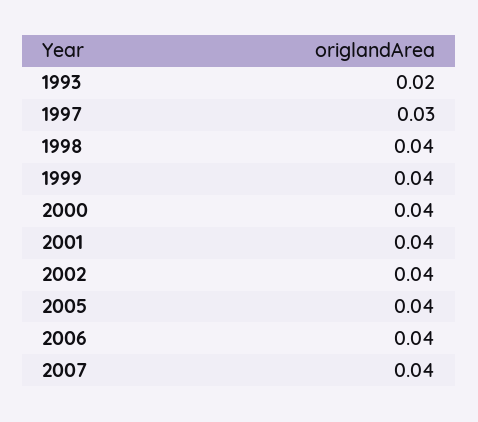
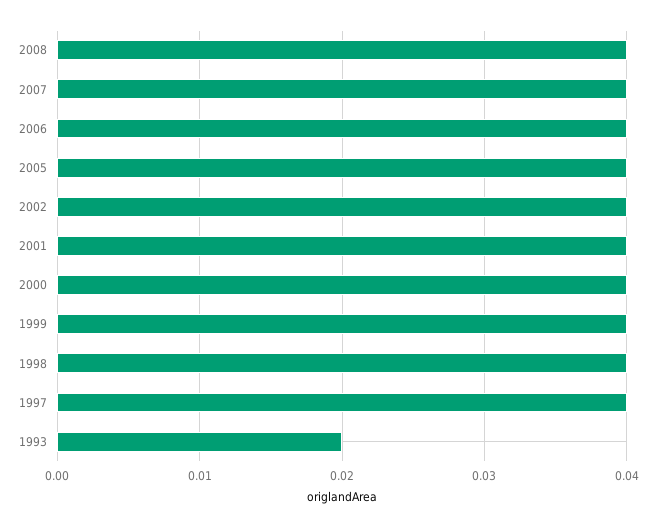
1997: 0.03 -> 0.04
2008: none -> 0.04

